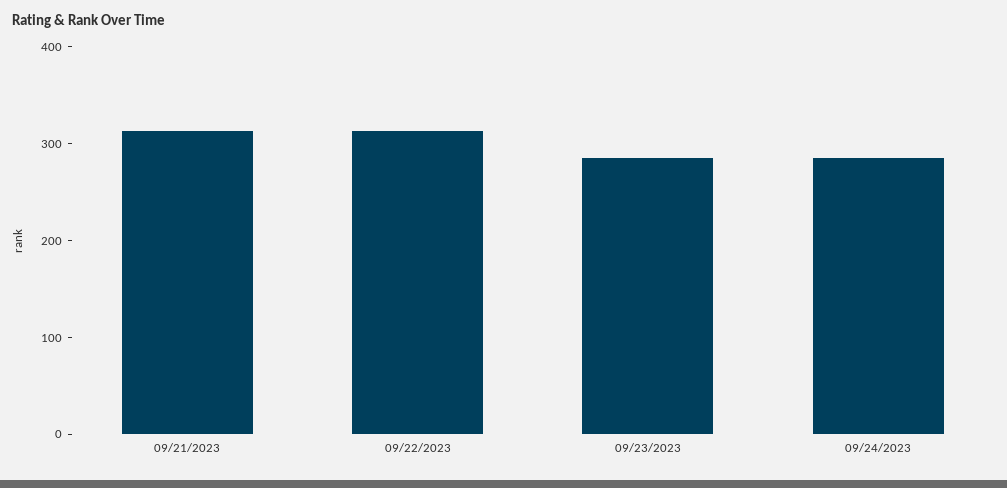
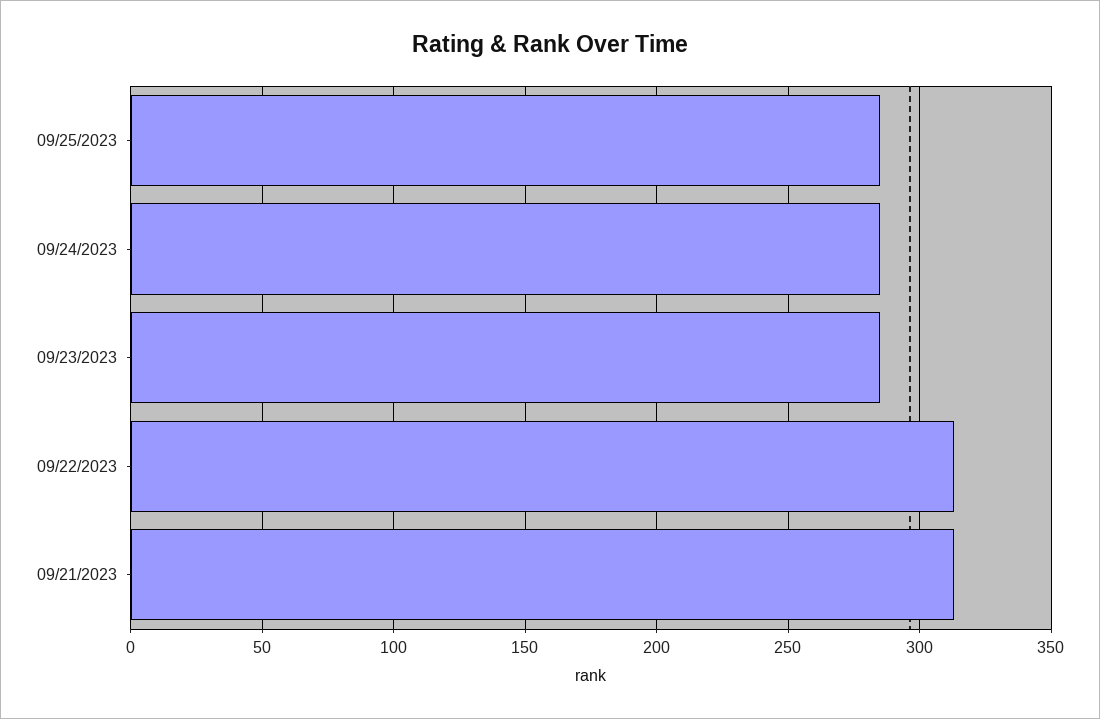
09/25/2023: none -> 285

